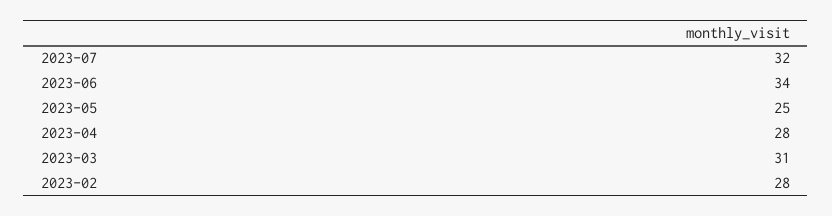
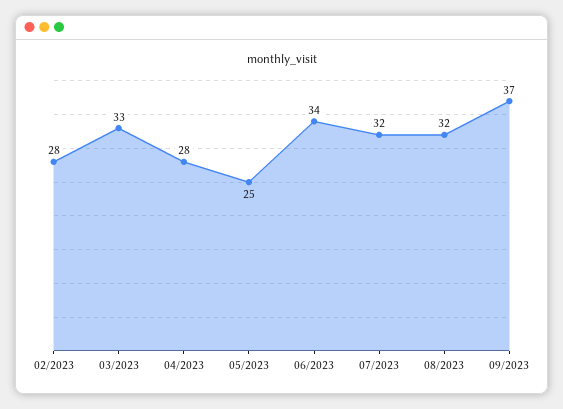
2023-03: 31 -> 33
08/2023: none -> 32
09/2023: none -> 37

